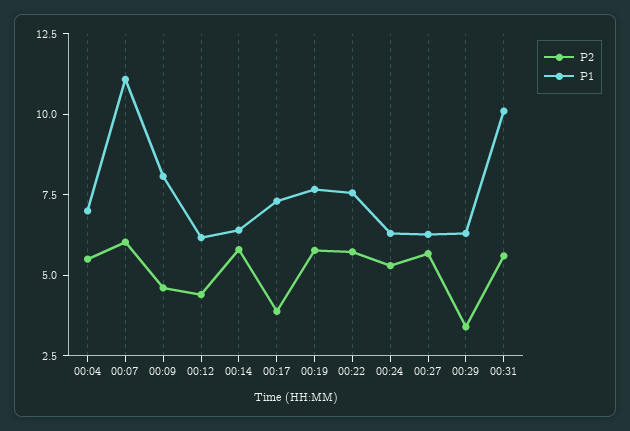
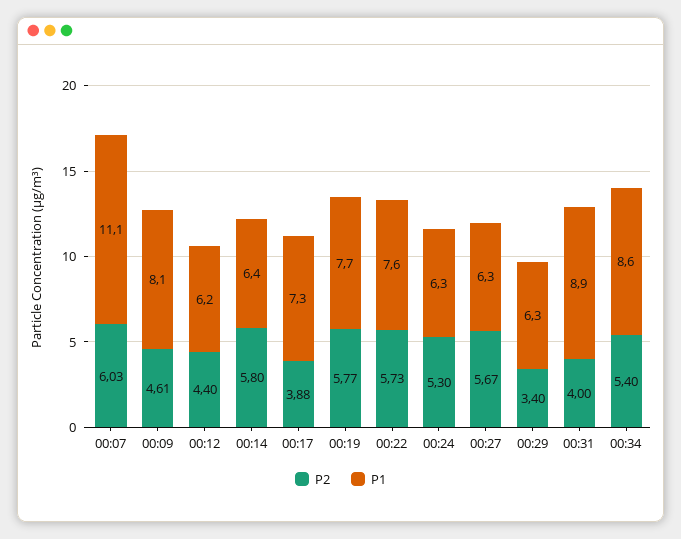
P2, 00:04: 5.5 -> none
P1, 00:04: 7 -> none
P2, 00:31: 5.5 -> 4
P1, 00:31: 10 -> 8.9
P2, 00:34: none -> 5.4
P1, 00:34: none -> 8.6

